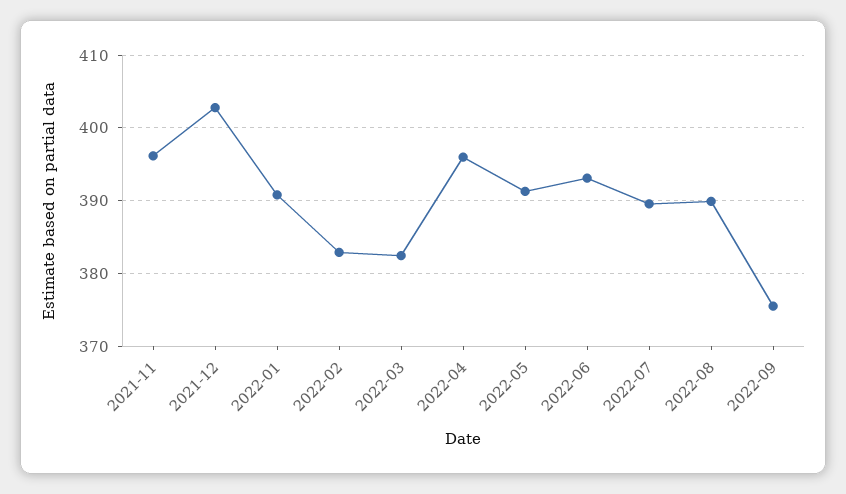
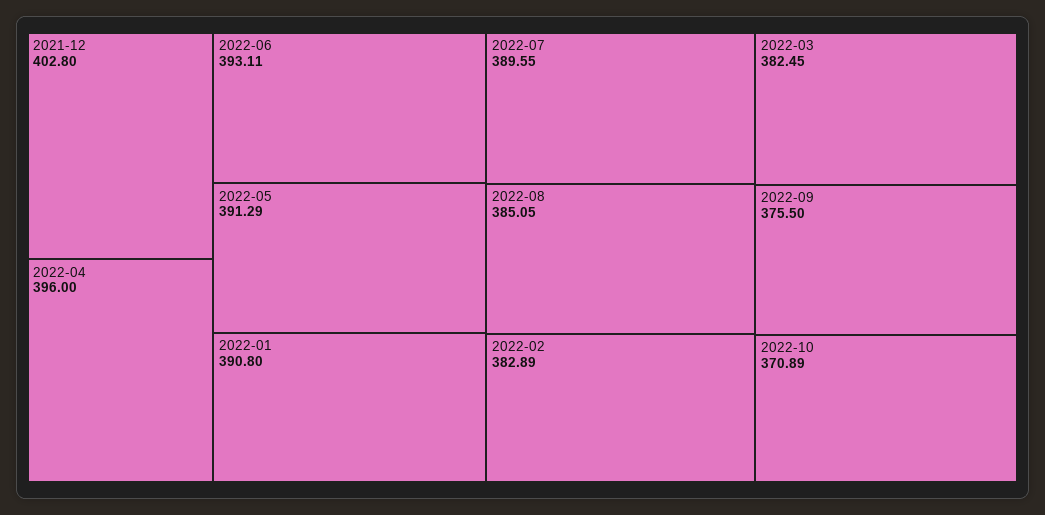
2021-11: 396 -> none
2022-08: 390 -> 385.05
2022-10: none -> 370.89

